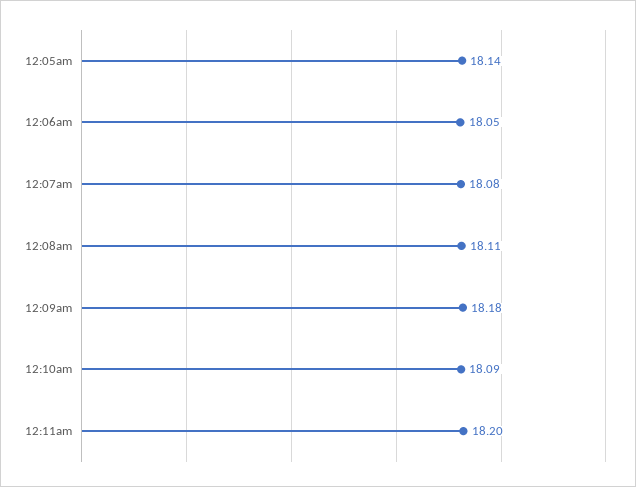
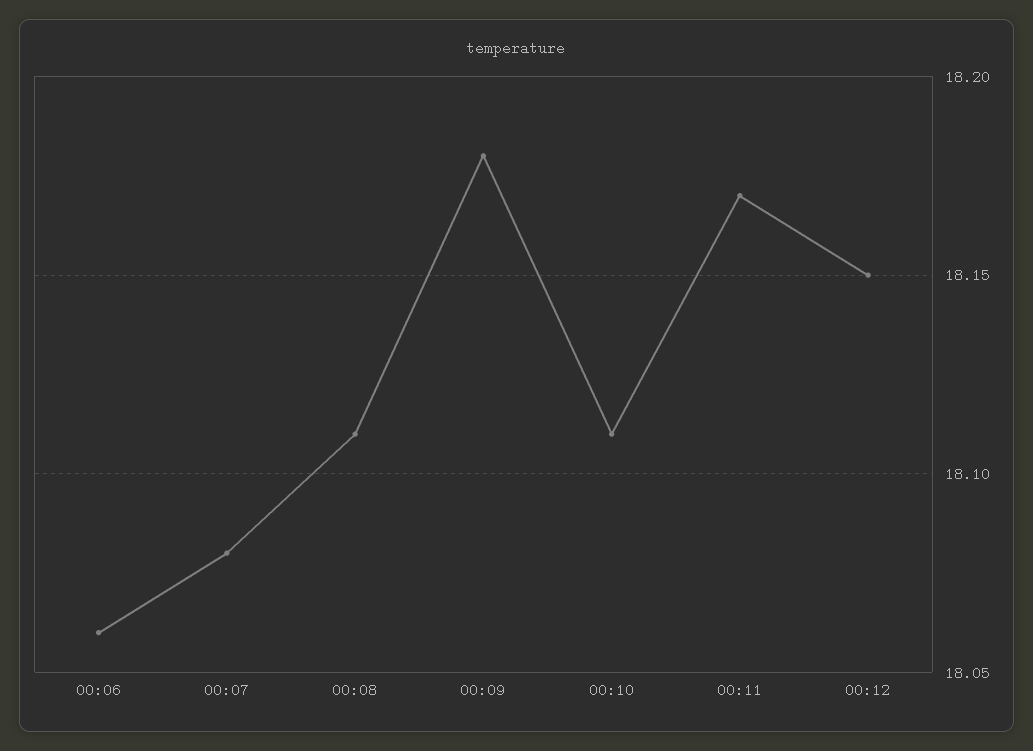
12:05am: 18.14 -> none
12:06am: 18.05 -> 18.06
12:10am: 18.09 -> 18.11
12:11am: 18.2 -> 18.17
00:12: none -> 18.15

